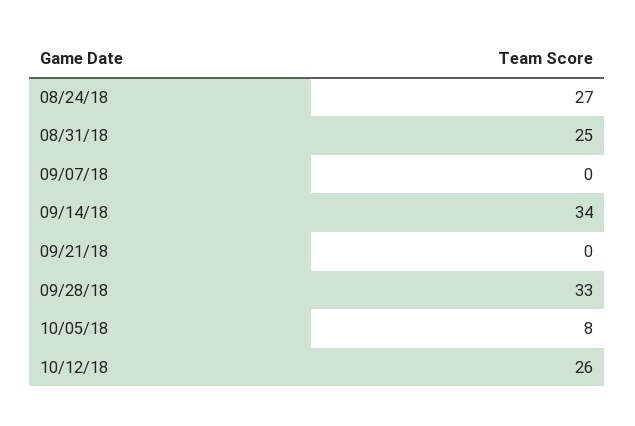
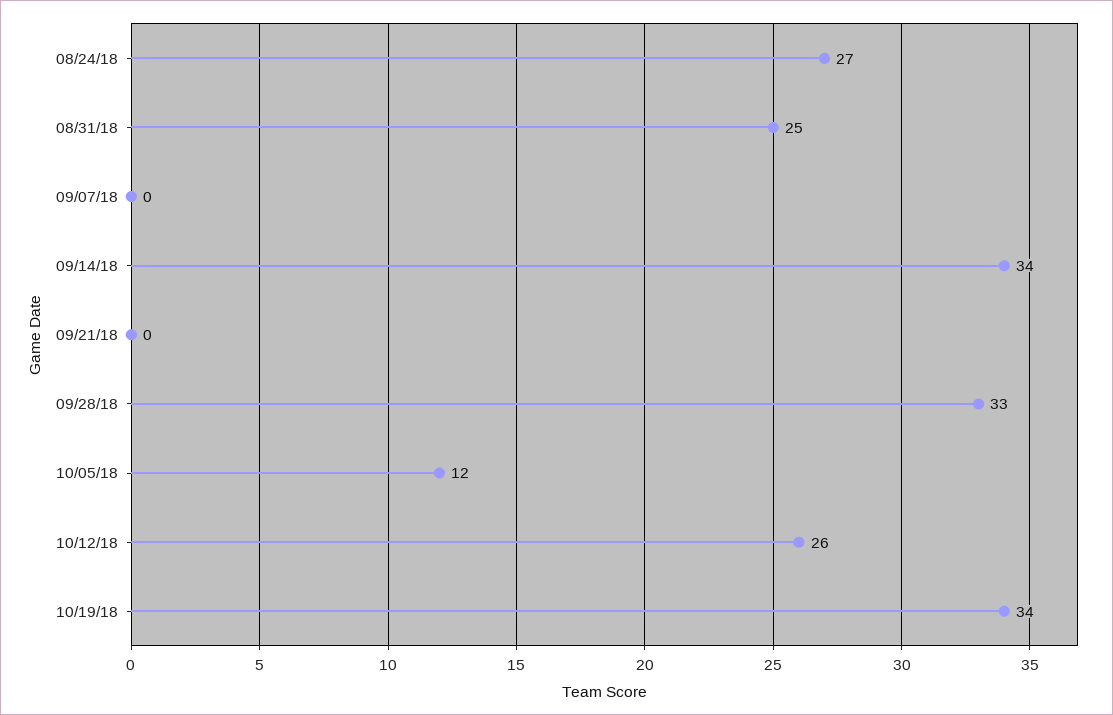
10/05/18: 8 -> 12
10/19/18: none -> 34

